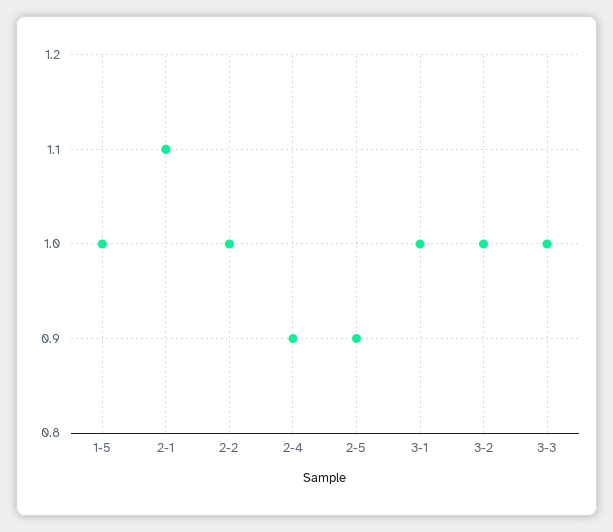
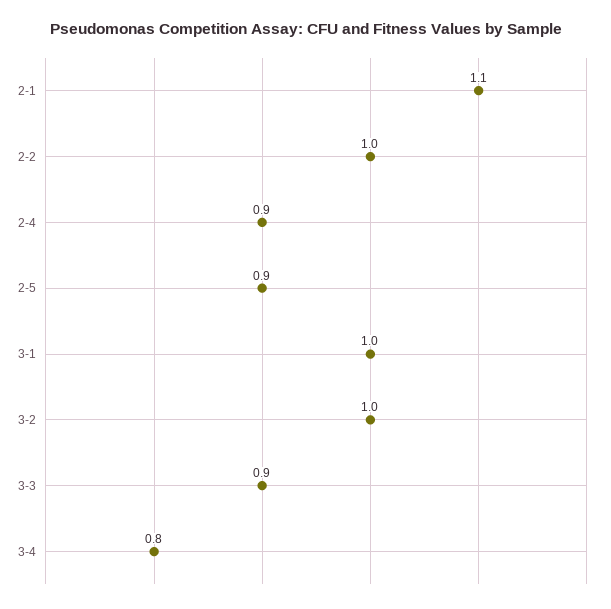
1-5: 1 -> none
3-3: 1 -> 0.9
3-4: none -> 0.8

